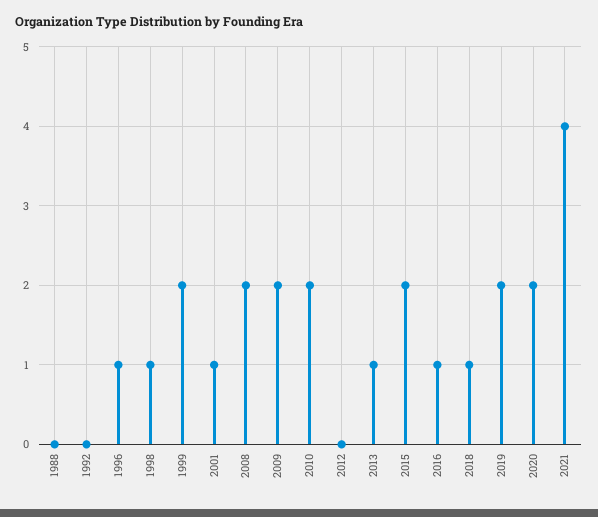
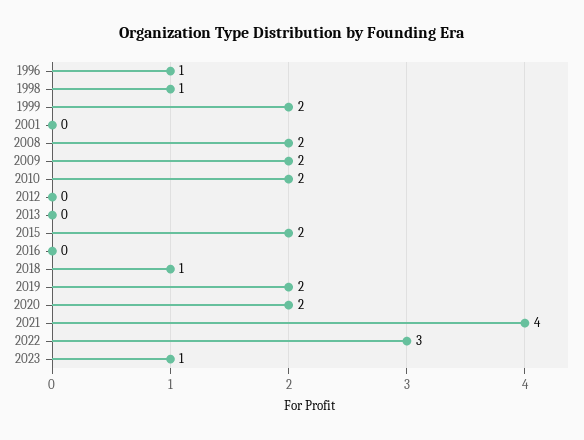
1988: 0 -> none
1992: 0 -> none
2001: 1 -> 0
2013: 1 -> 0
2016: 1 -> 0
2022: none -> 3
2023: none -> 1

